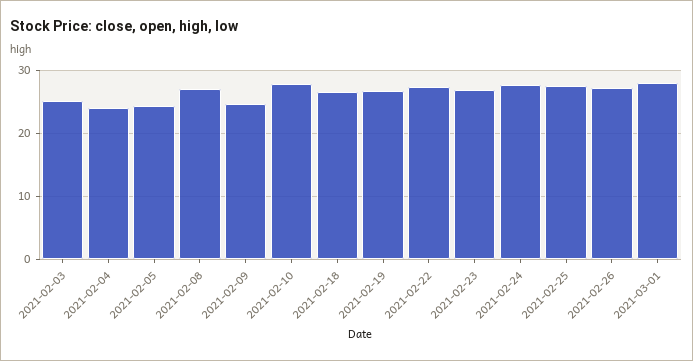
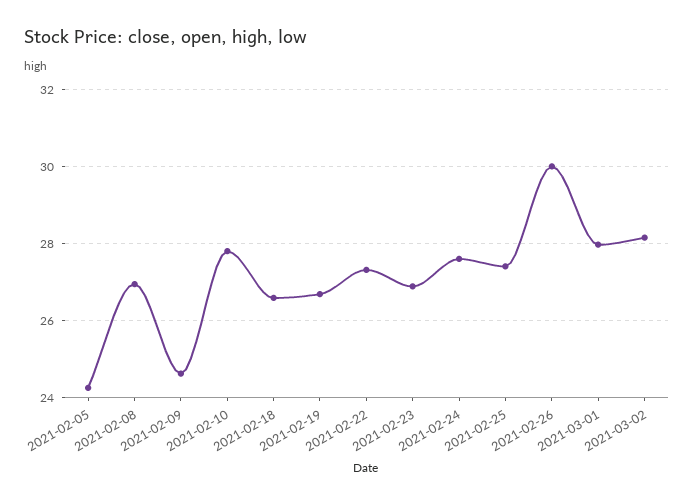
2021-02-03: 25 -> none
2021-02-04: 24 -> none
2021-02-26: 27 -> 30
2021-03-02: none -> 28.2

